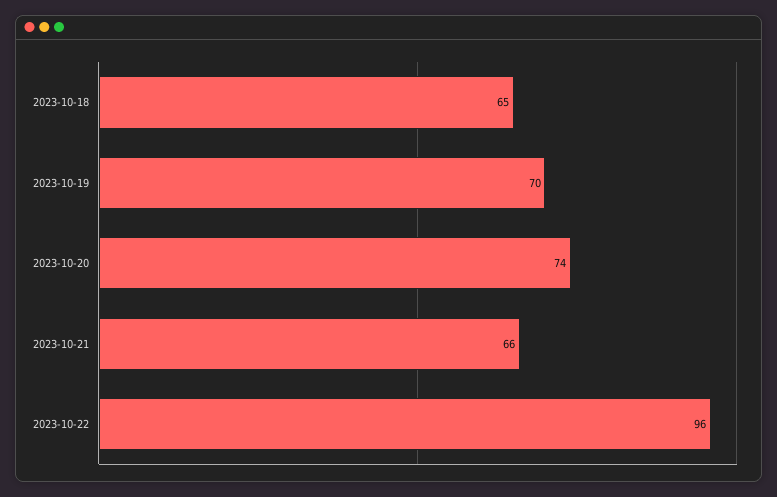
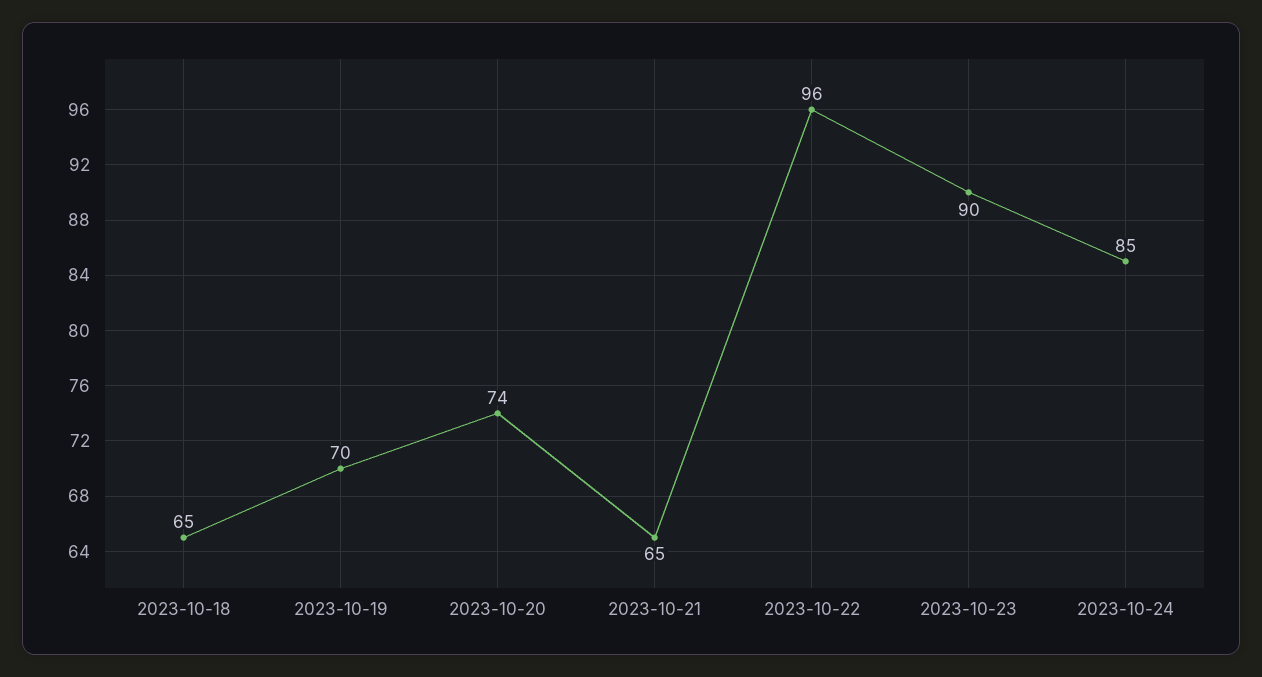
2023-10-21: 66 -> 65
2023-10-23: none -> 90
2023-10-24: none -> 85

